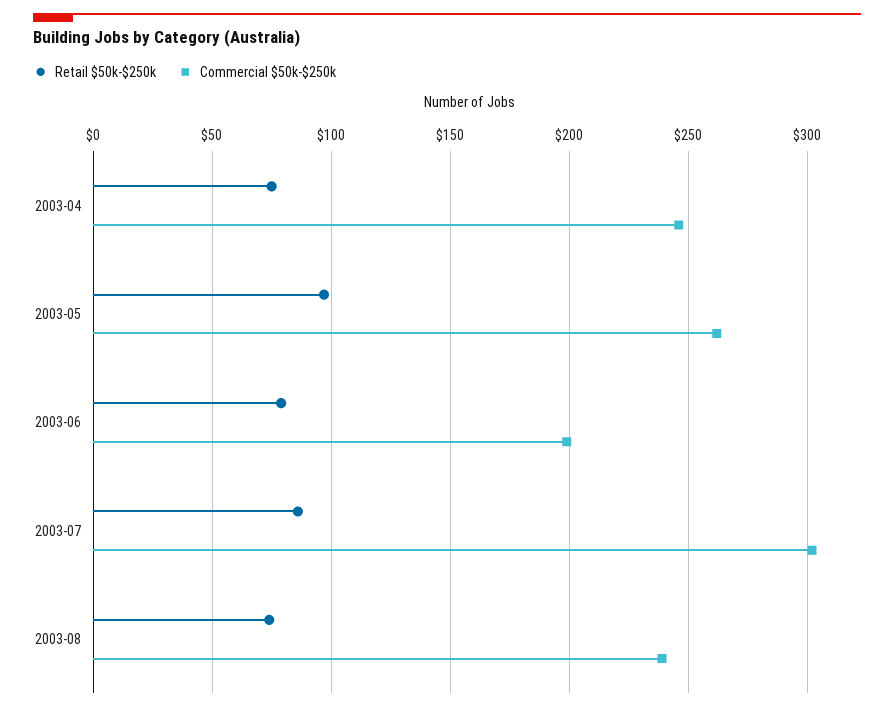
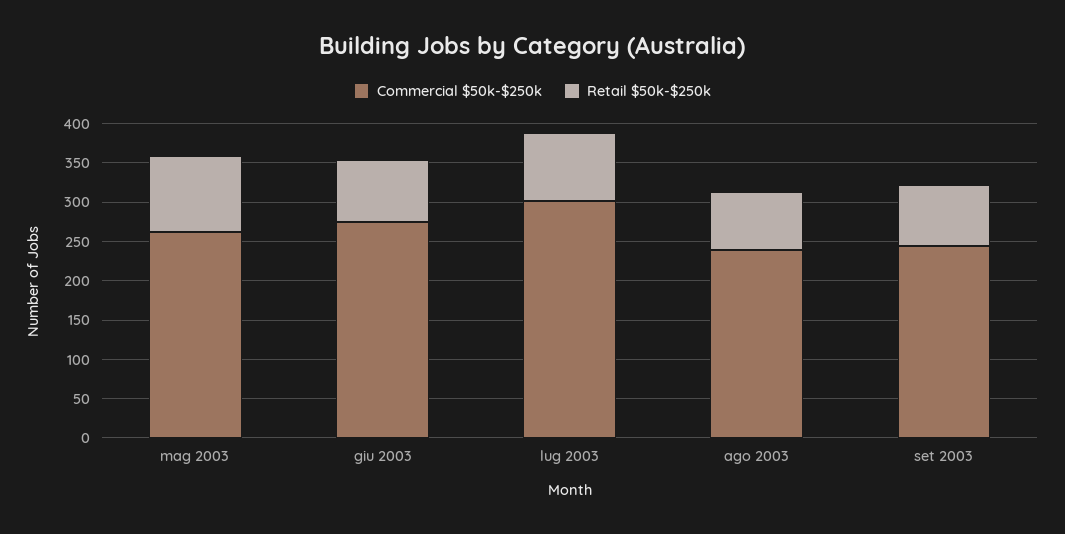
Retail $50k-$250k, 2003-04: 75 -> none
Commercial $50k-$250k, 2003-04: 245 -> none
Commercial $50k-$250k, 2003-06: 200 -> 275
Commercial $50k-$250k, set 2003: none -> 250
Retail $50k-$250k, set 2003: none -> 75

